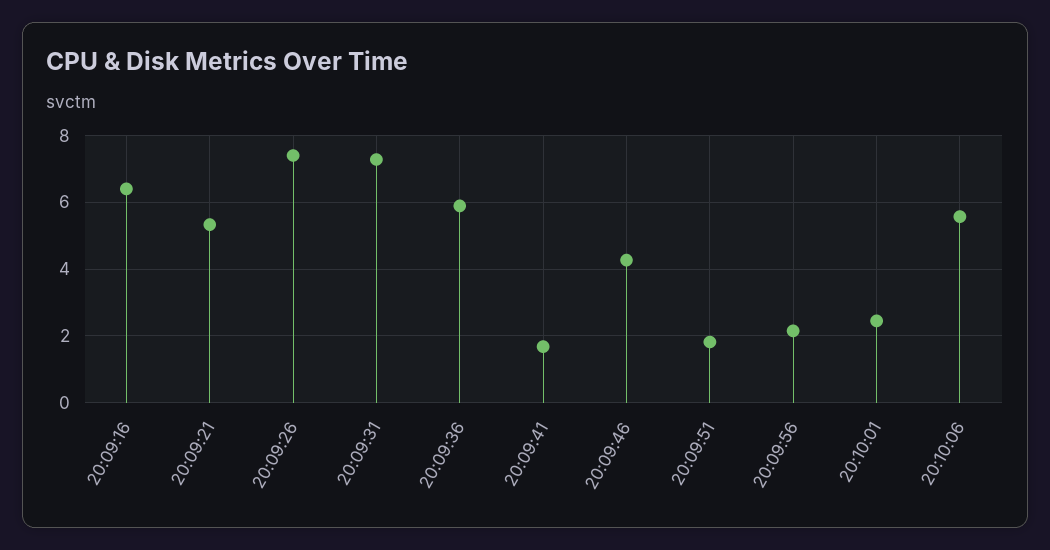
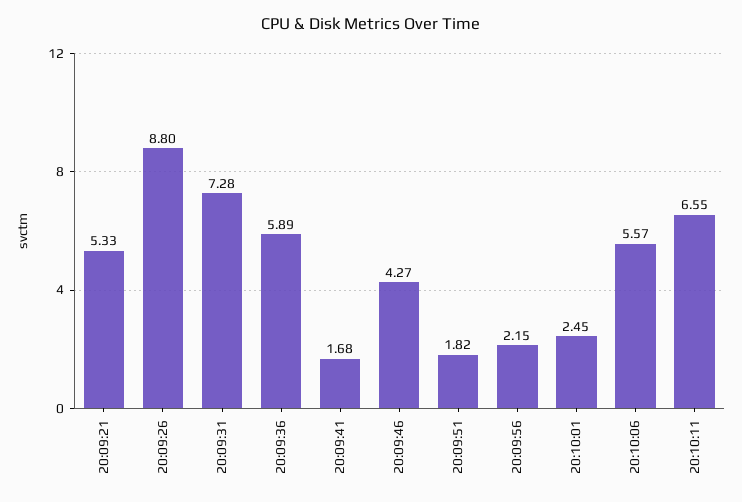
20:09:16: 6.4 -> none
20:09:26: 7.4 -> 8.8
20:10:11: none -> 6.55

